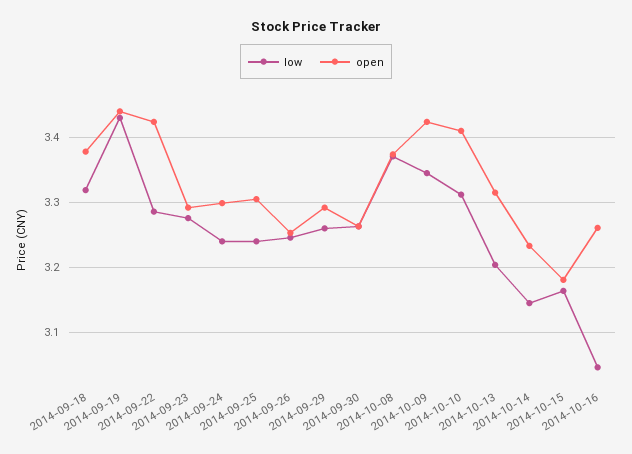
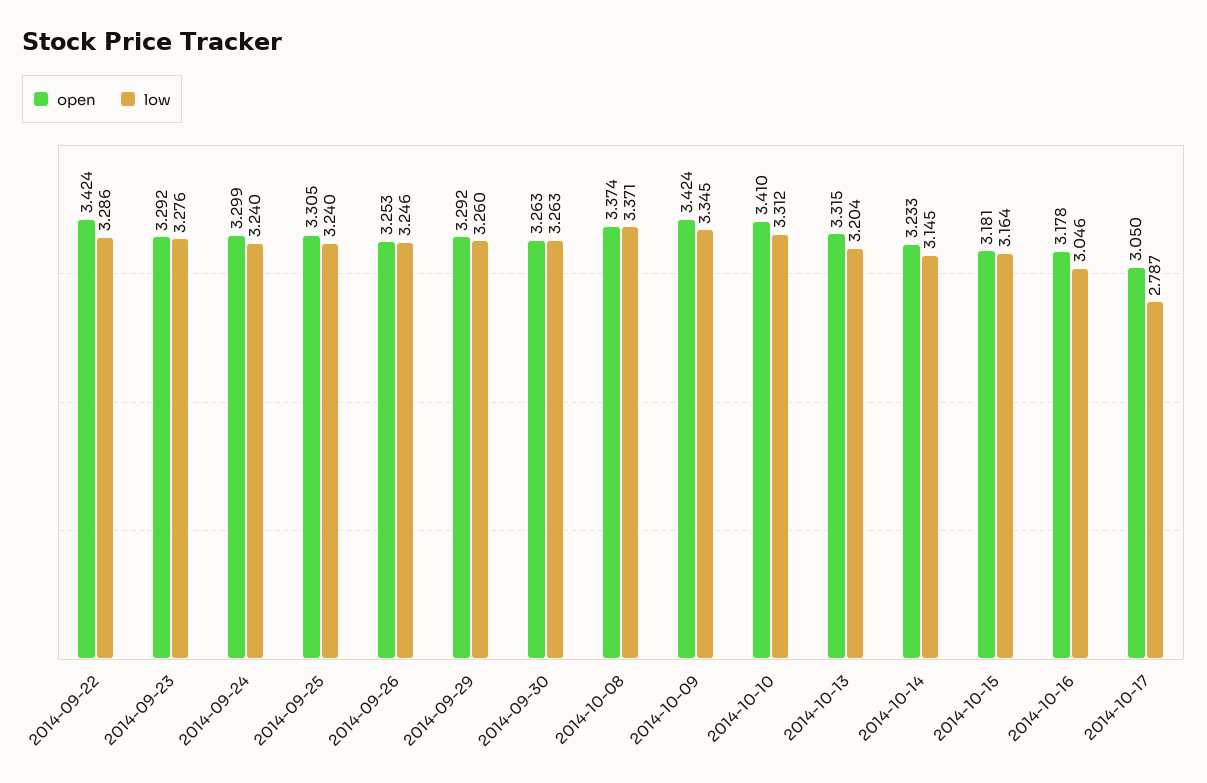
low, 2014-09-18: 3.32 -> none
open, 2014-09-18: 3.38 -> none
low, 2014-09-19: 3.43 -> none
open, 2014-09-19: 3.44 -> none
open, 2014-10-16: 3.26 -> 3.178
open, 2014-10-17: none -> 3.05
low, 2014-10-17: none -> 2.787

